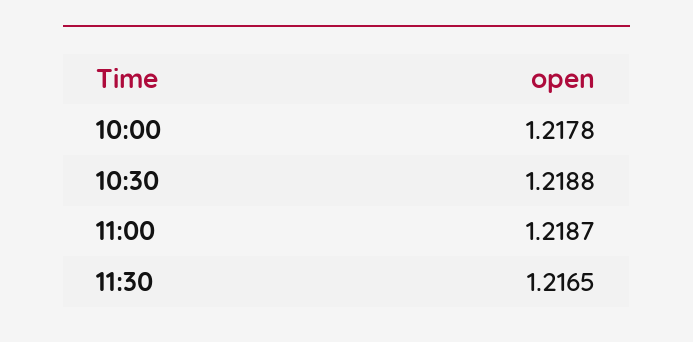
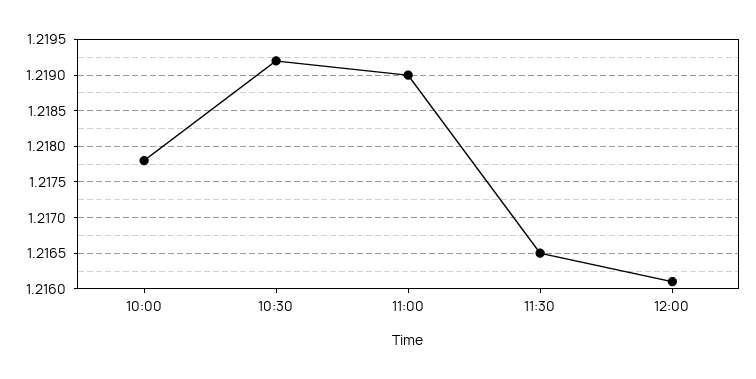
10:30: 1.2188 -> 1.2192
11:00: 1.2187 -> 1.219
12:00: none -> 1.2161

